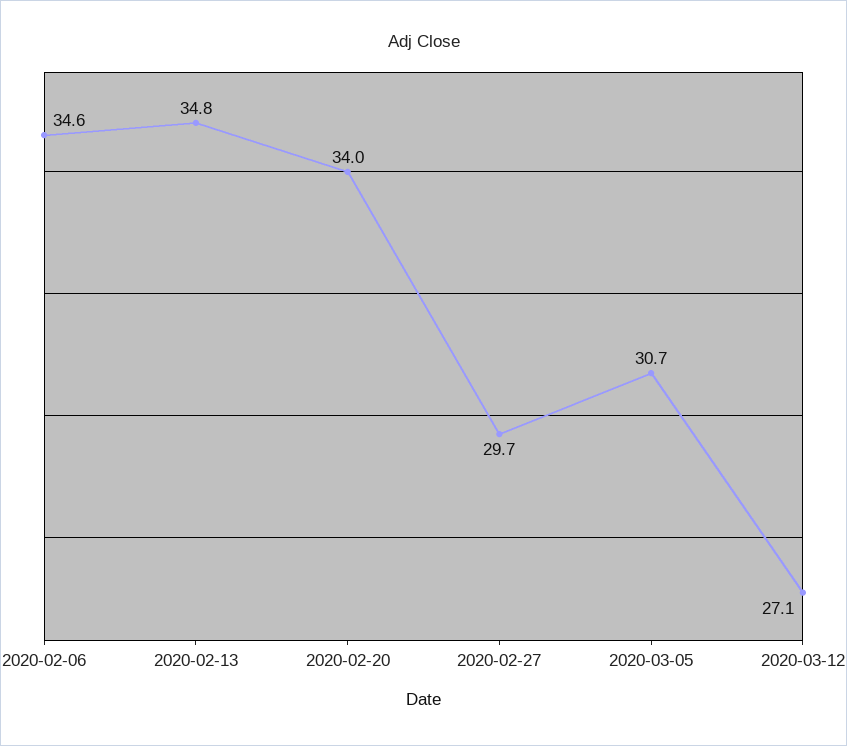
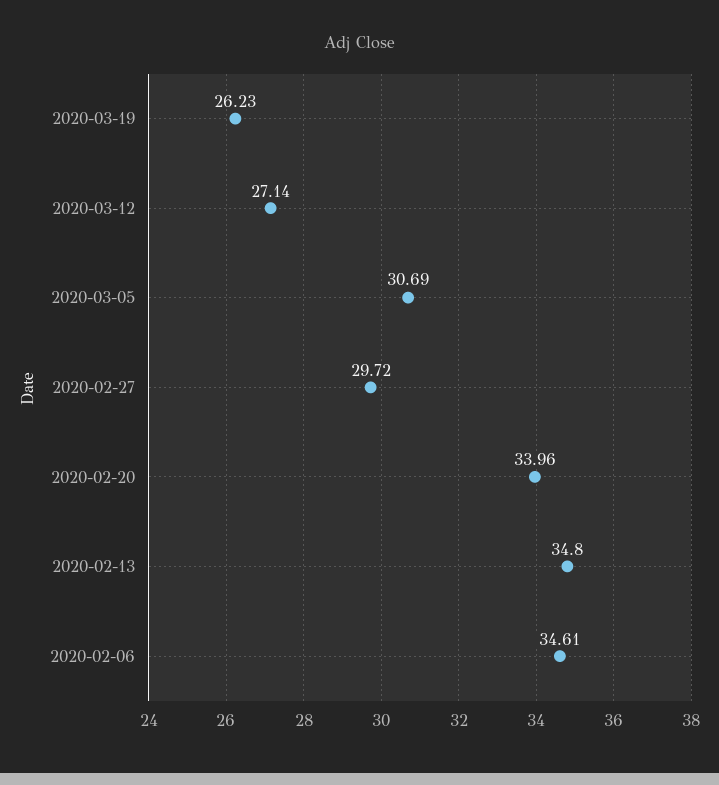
2020-03-19: none -> 26.23

